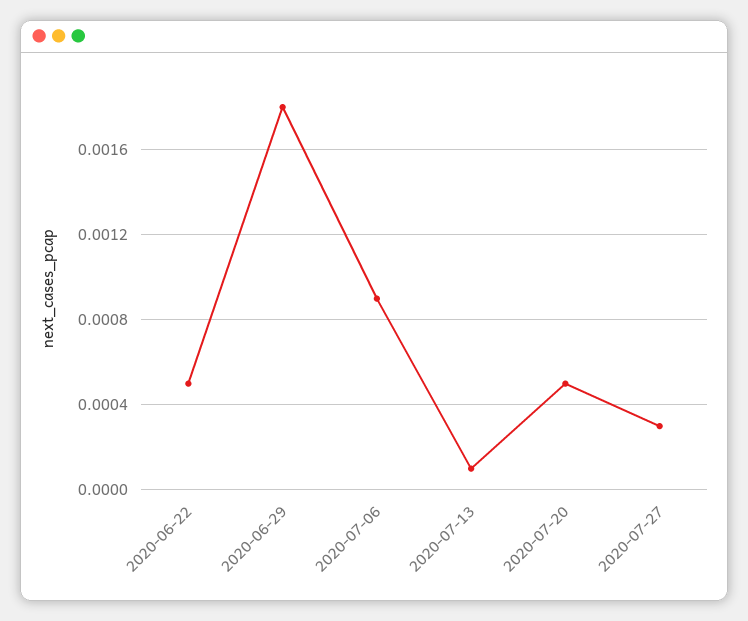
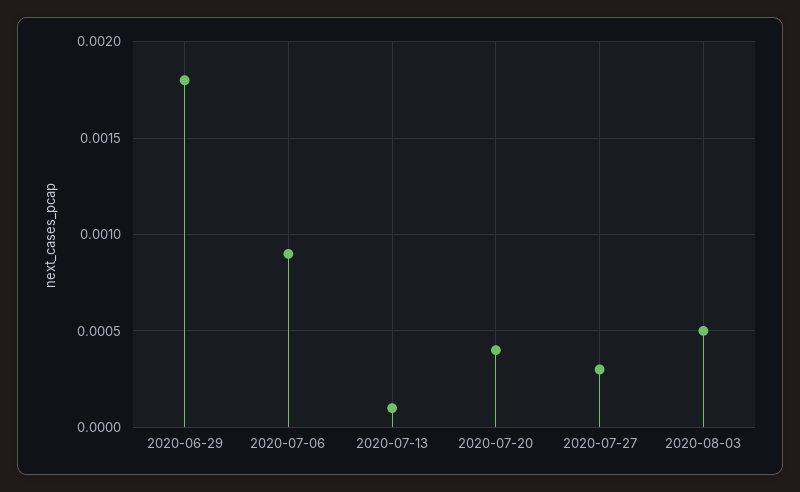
2020-06-22: 0.0005 -> none
2020-07-20: 0.0005 -> 0.0004
2020-08-03: none -> 0.0005

